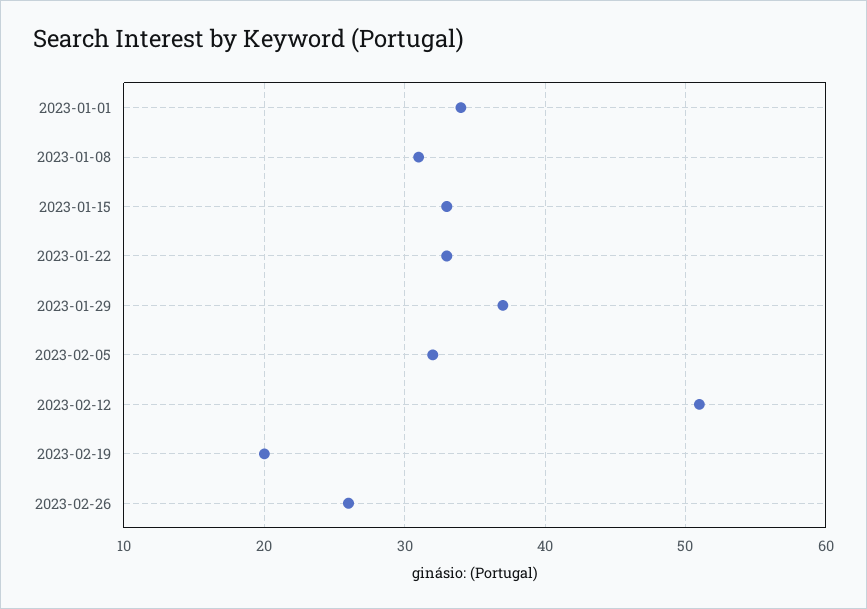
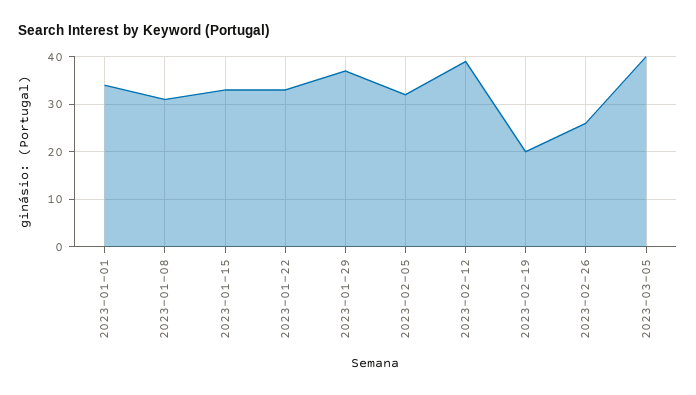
2023-02-12: 51 -> 40
2023-03-05: none -> 40

